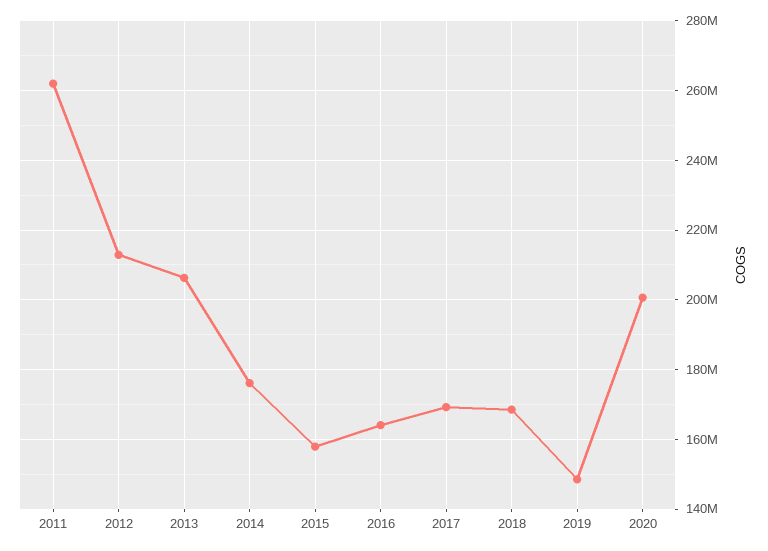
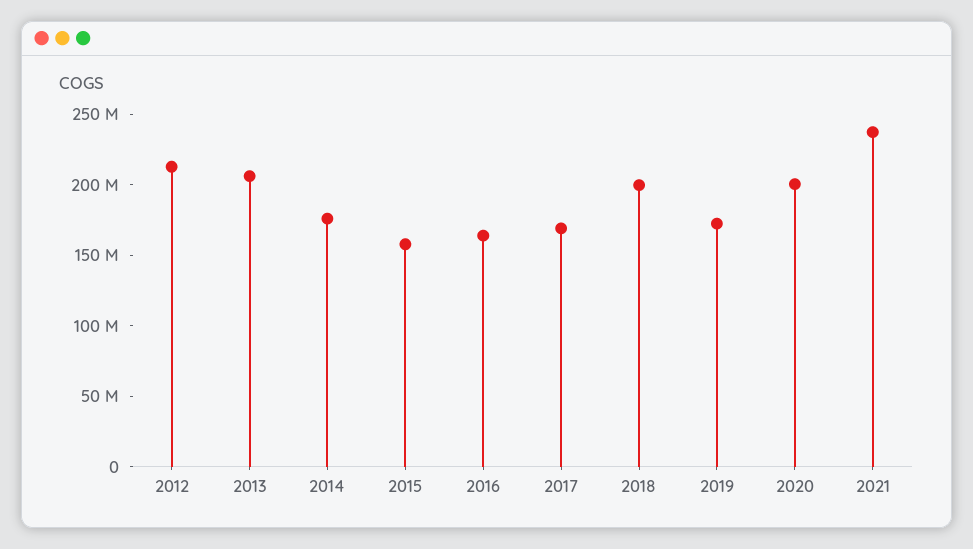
2011: 262000000 -> none
2018: 168000000 -> 200000000
2019: 148000000 -> 170000000
2021: none -> 240000000

